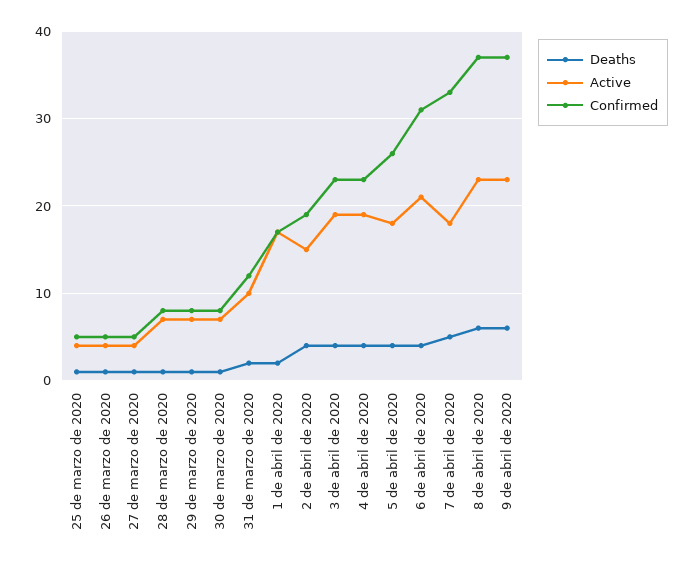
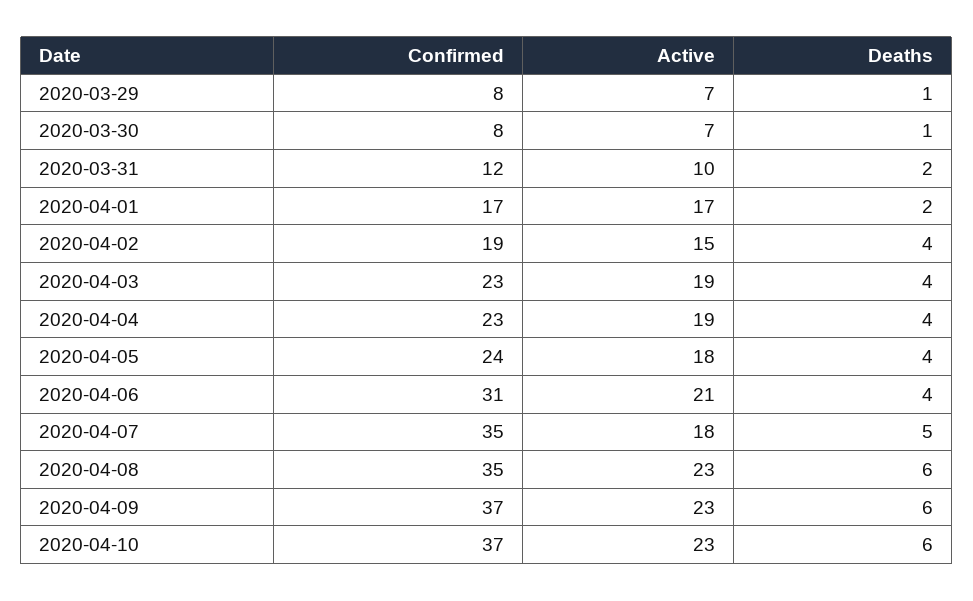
Deaths, 25 de marzo de 2020: 1 -> none
Active, 25 de marzo de 2020: 4 -> none
Confirmed, 25 de marzo de 2020: 5 -> none
Deaths, 26 de marzo de 2020: 1 -> none
Active, 26 de marzo de 2020: 4 -> none
Confirmed, 26 de marzo de 2020: 5 -> none
Deaths, 27 de marzo de 2020: 1 -> none
Active, 27 de marzo de 2020: 4 -> none
Confirmed, 27 de marzo de 2020: 5 -> none
Deaths, 28 de marzo de 2020: 1 -> none
Active, 28 de marzo de 2020: 7 -> none
Confirmed, 28 de marzo de 2020: 8 -> none
Confirmed, 5 de abril de 2020: 26 -> 24
Confirmed, 7 de abril de 2020: 33 -> 35
Confirmed, 8 de abril de 2020: 37 -> 35
Confirmed, 2020-04-10: none -> 37
Active, 2020-04-10: none -> 23
Deaths, 2020-04-10: none -> 6

